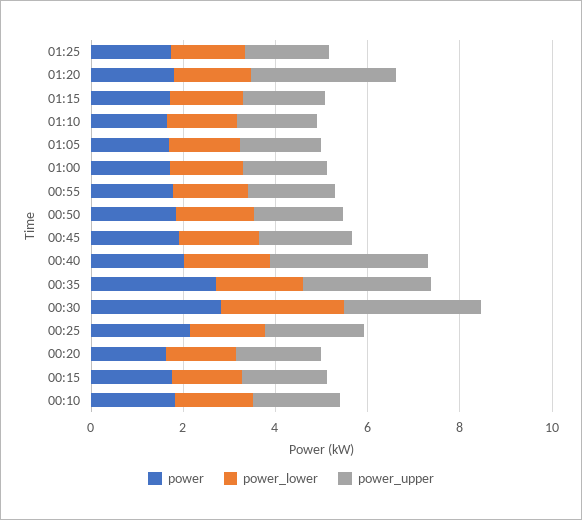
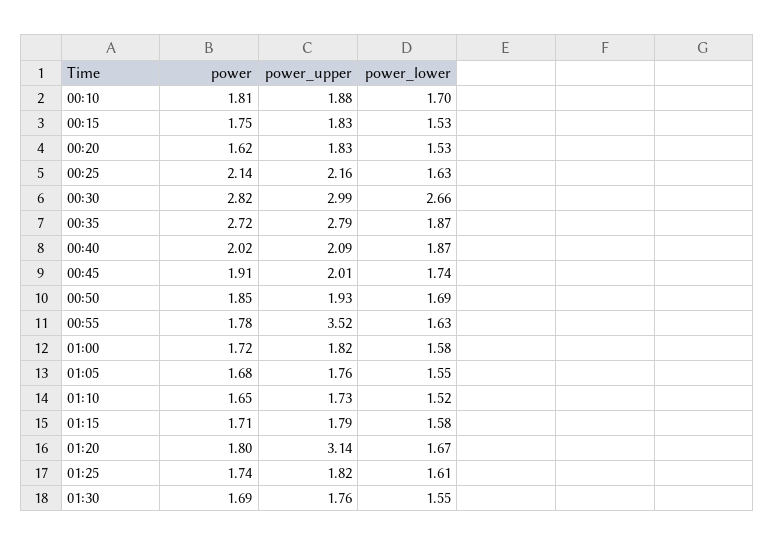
power_upper, 00:55: 2 -> 3.52
power_upper, 00:40: 3.5 -> 2.09
power, 01:30: none -> 1.69
power_upper, 01:30: none -> 1.76
power_lower, 01:30: none -> 1.55

